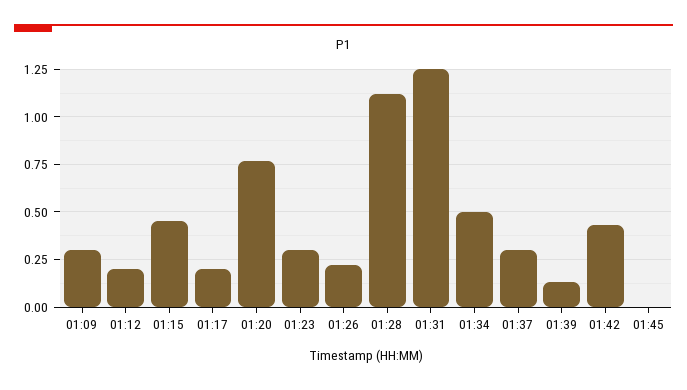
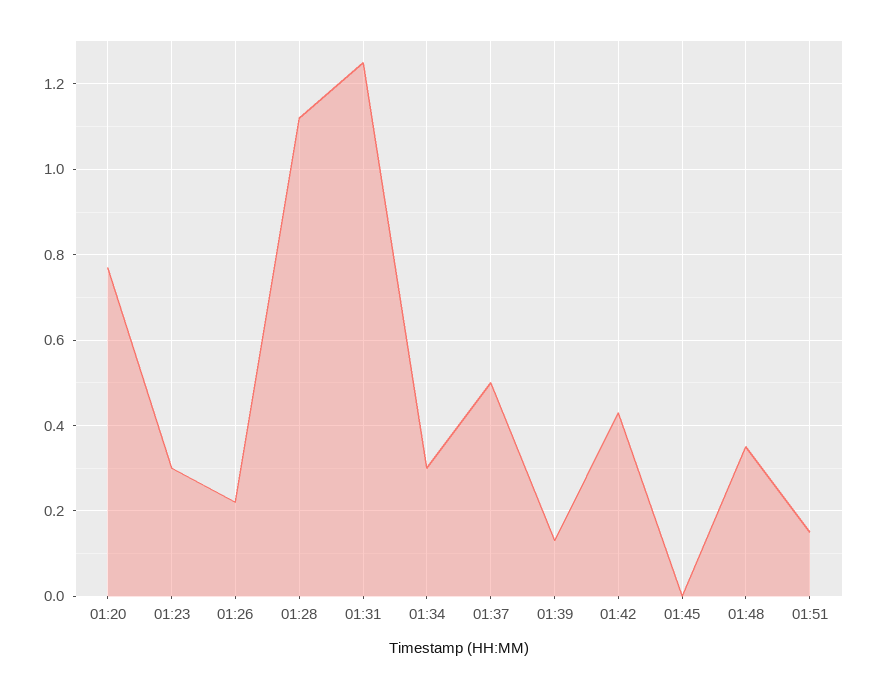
01:09: 0.3 -> none
01:12: 0.2 -> none
01:15: 0.45 -> none
01:17: 0.2 -> none
01:34: 0.5 -> 0.3
01:37: 0.3 -> 0.5
01:48: none -> 0.35
01:51: none -> 0.15

